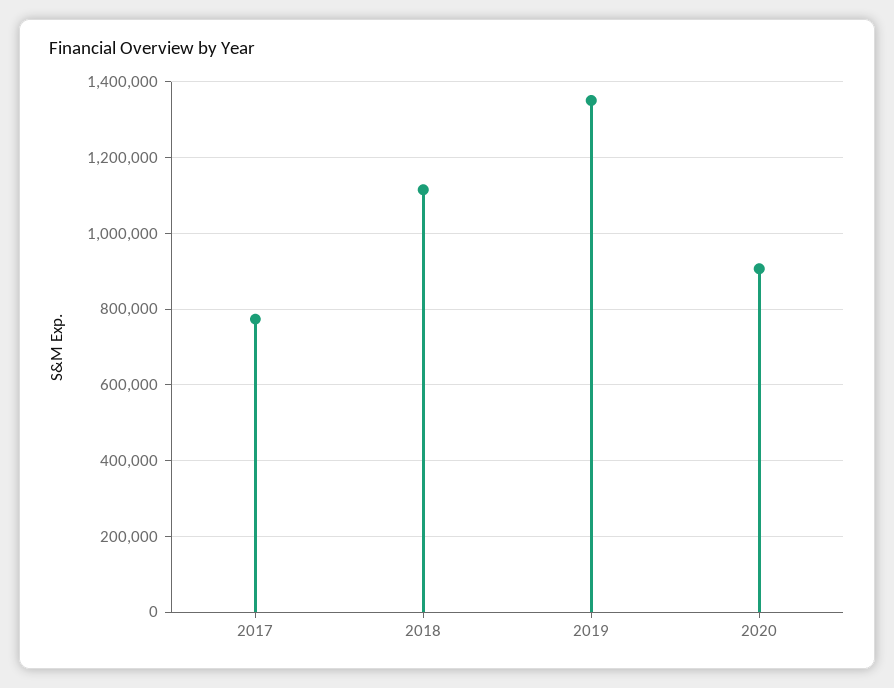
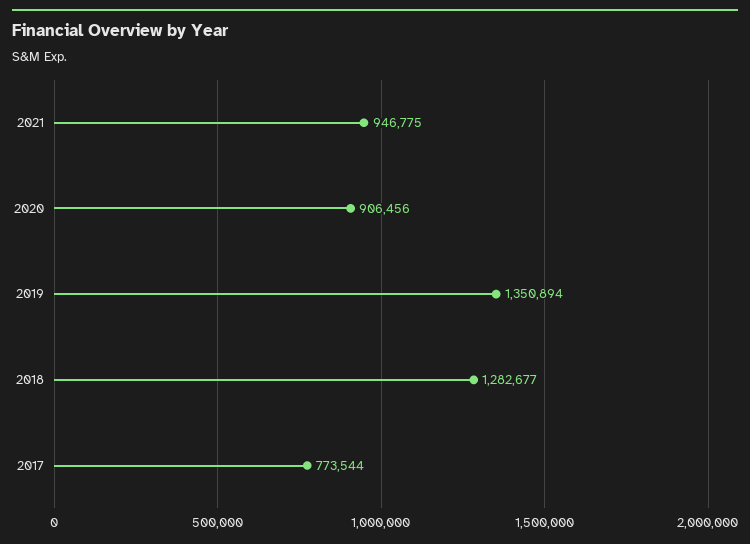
2018: 1120000 -> 1282677
2021: none -> 946775

